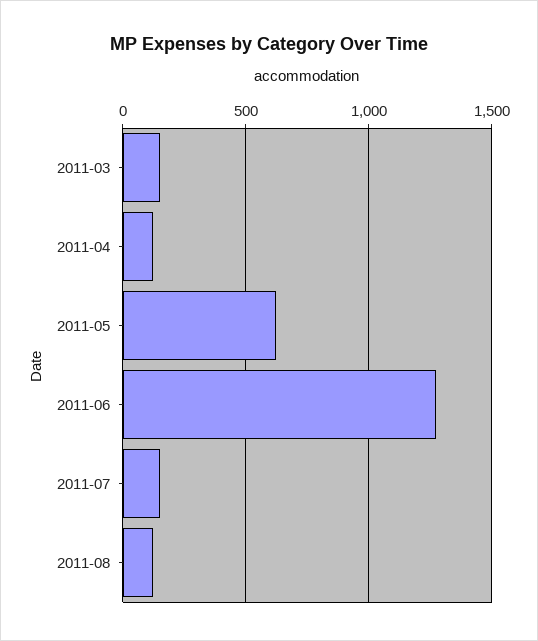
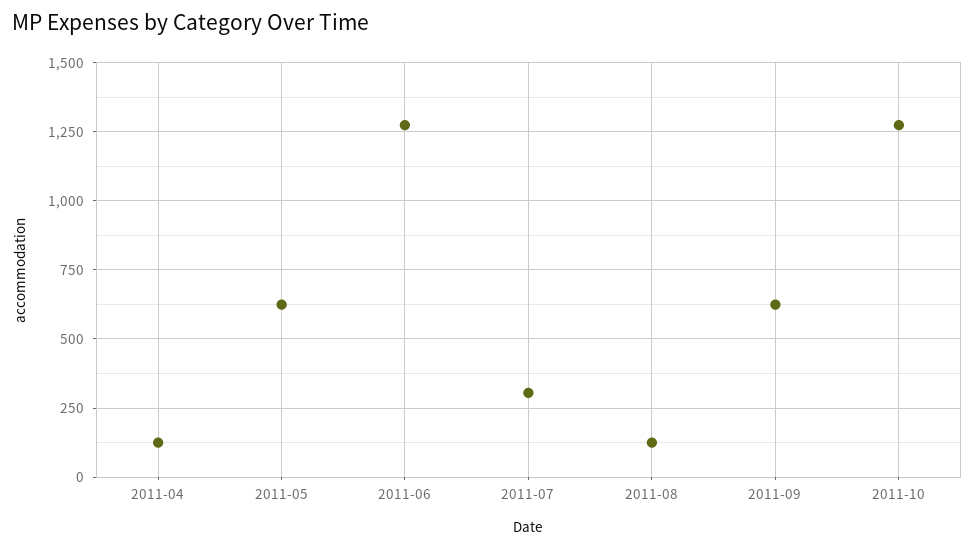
2011-03: 150 -> none
2011-07: 150 -> 300
2011-09: none -> 625
2011-10: none -> 1275

